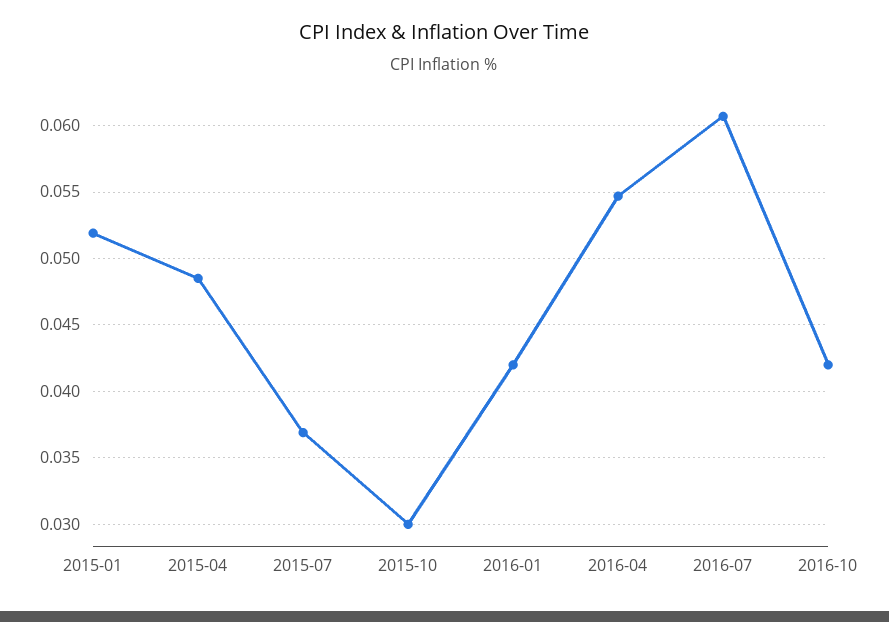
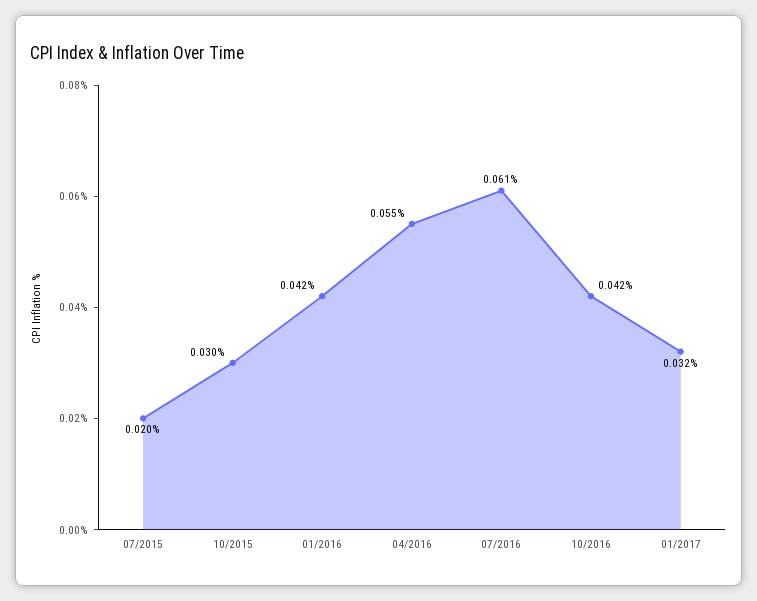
2015-01: 0.052 -> none
2015-04: 0.0485 -> none
2015-07: 0.037 -> 0.02
01/2017: none -> 0.032

